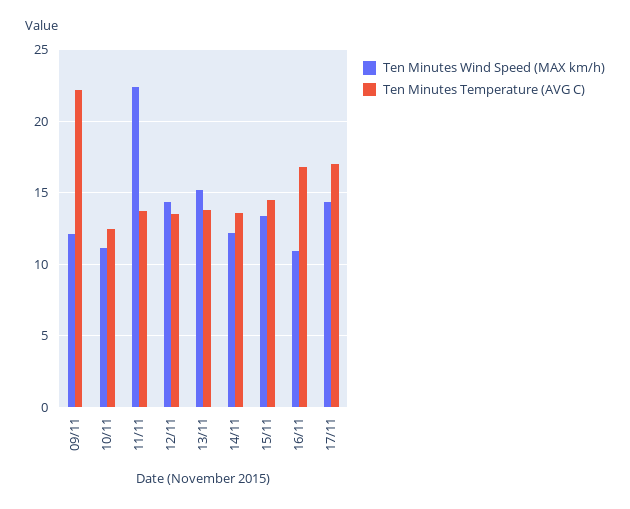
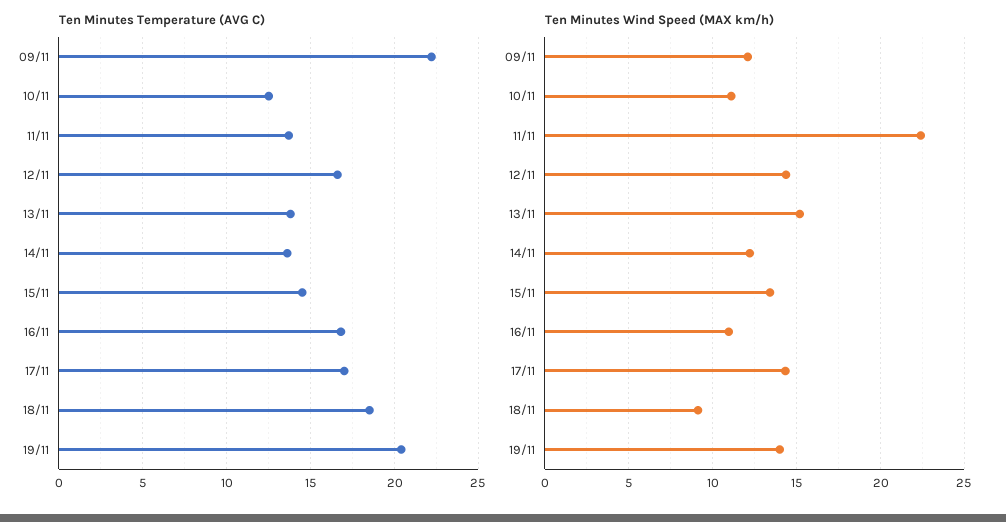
Ten Minutes Temperature (AVG C), 12/11: 13.5 -> 16.5
Ten Minutes Temperature (AVG C), 18/11: none -> 18.5
Ten Minutes Temperature (AVG C), 19/11: none -> 20.5
Ten Minutes Wind Speed (MAX km/h), 18/11: none -> 9
Ten Minutes Wind Speed (MAX km/h), 19/11: none -> 14

